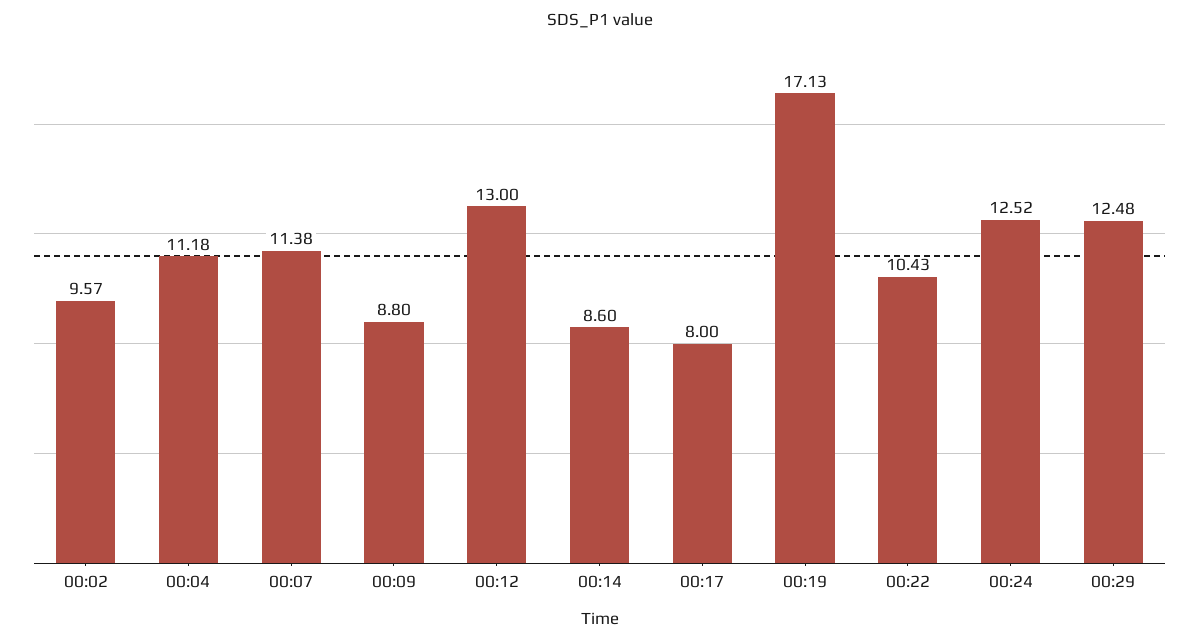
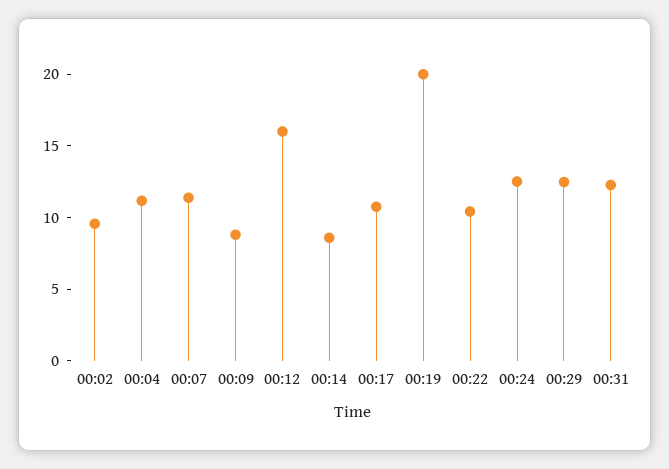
00:12: 13 -> 16
00:17: 8 -> 11
00:19: 17.13 -> 20
00:31: none -> 12

